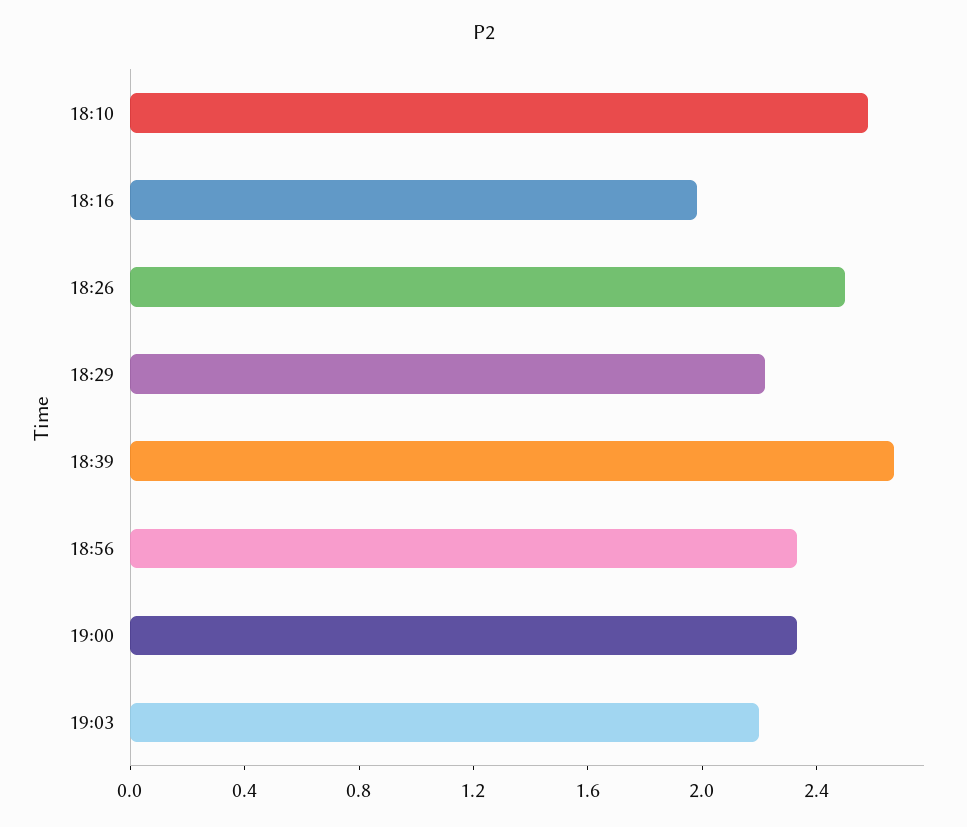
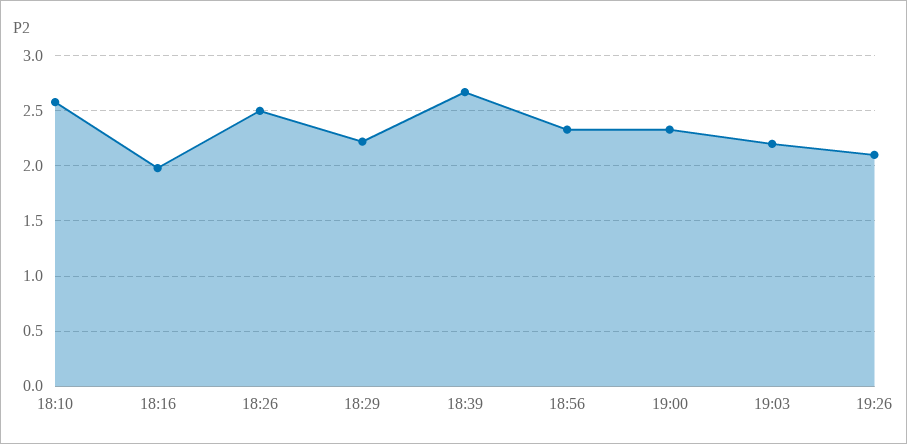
19:26: none -> 2.1

